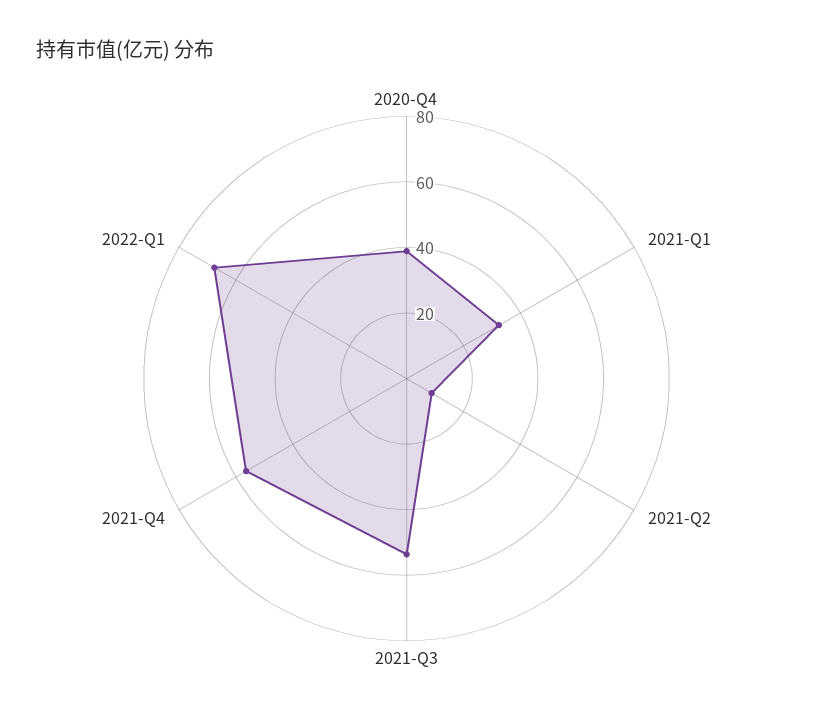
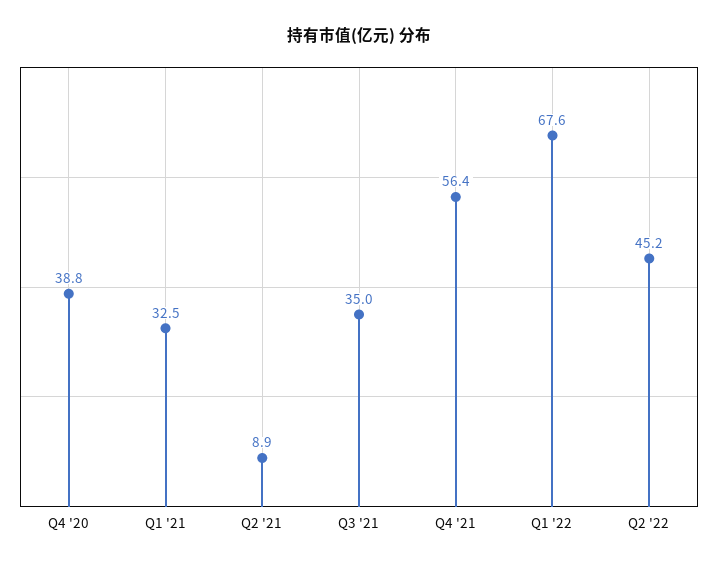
2021-Q3: 55 -> 35
Q2 '22: none -> 45.2

